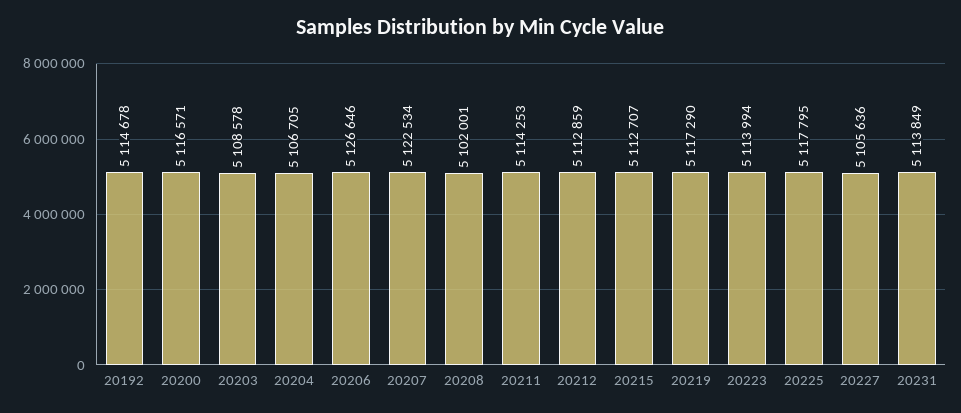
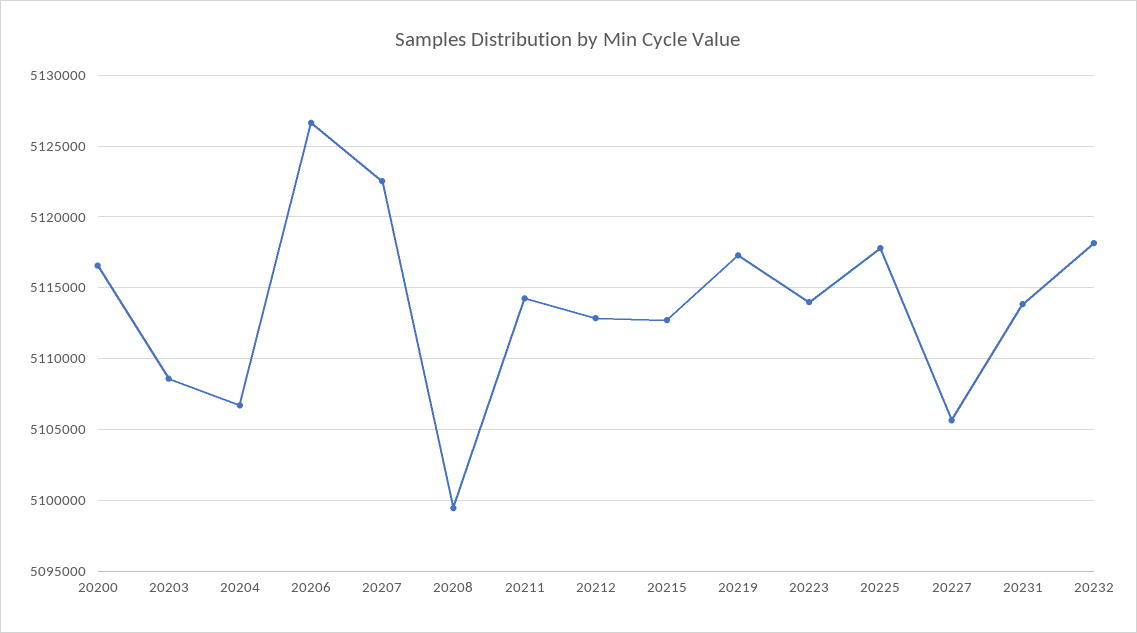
20192: 5114678 -> none
20208: 5102001 -> 5099500
20232: none -> 5118000

